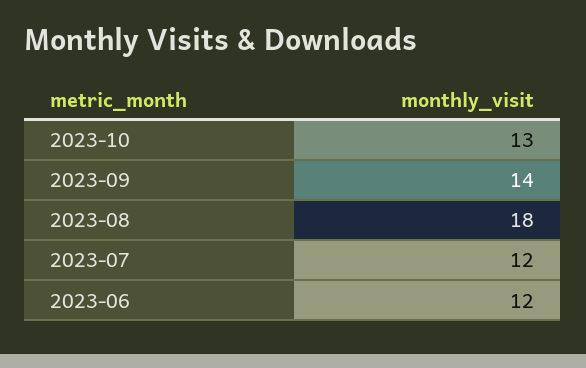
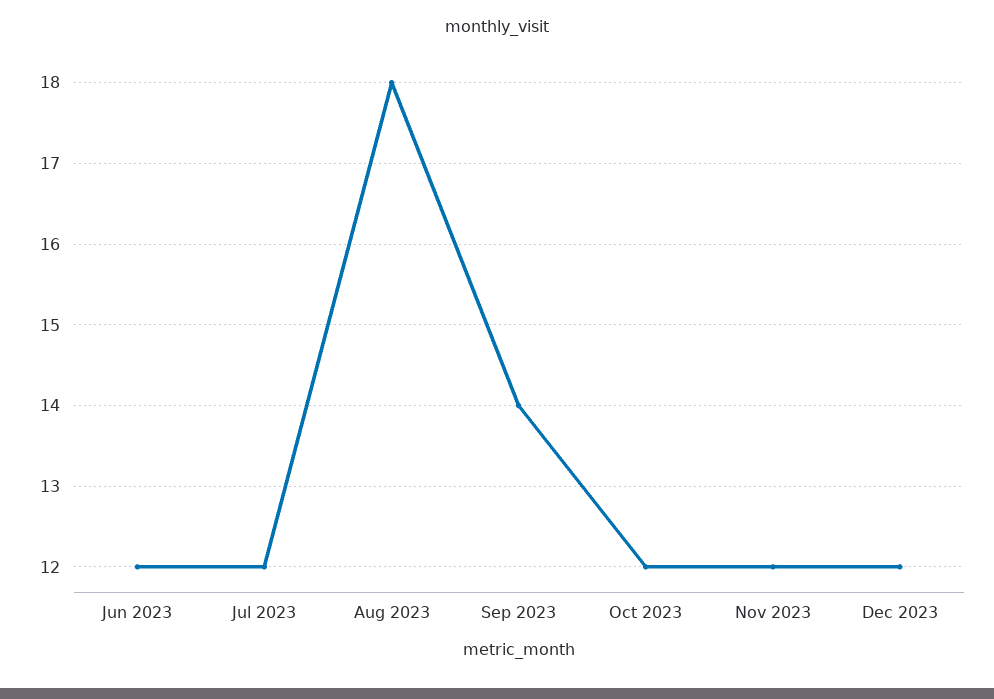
2023-10: 13 -> 12
Nov 2023: none -> 12
Dec 2023: none -> 12

